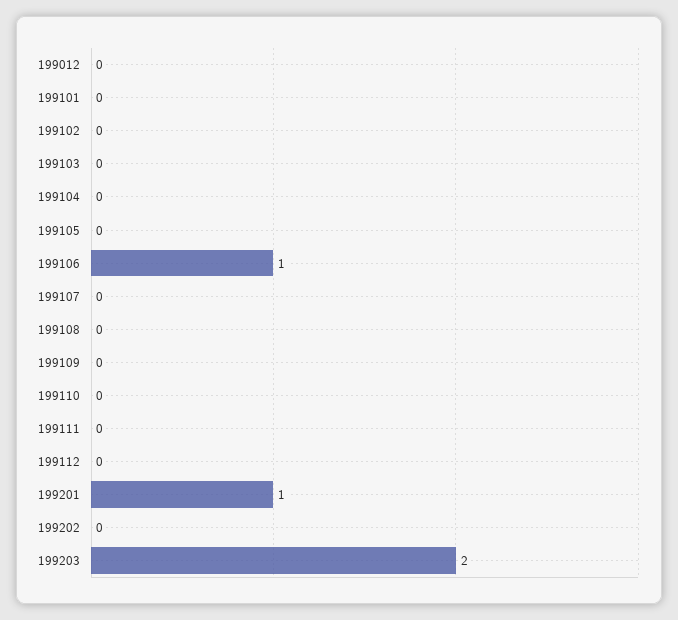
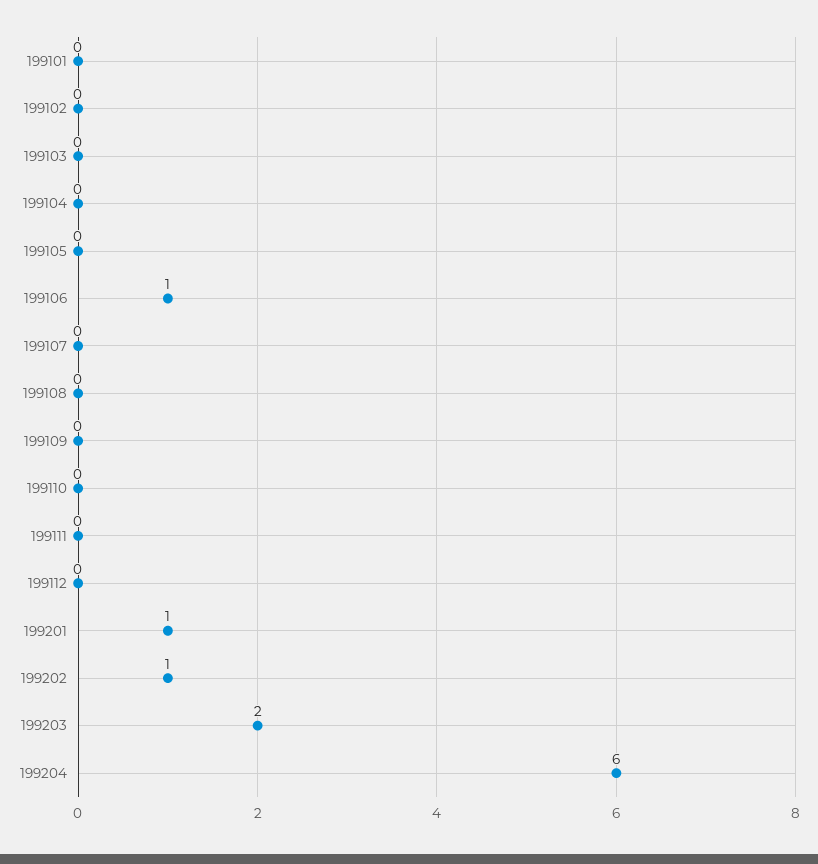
199012: 0 -> none
199202: 0 -> 1
199204: none -> 6

